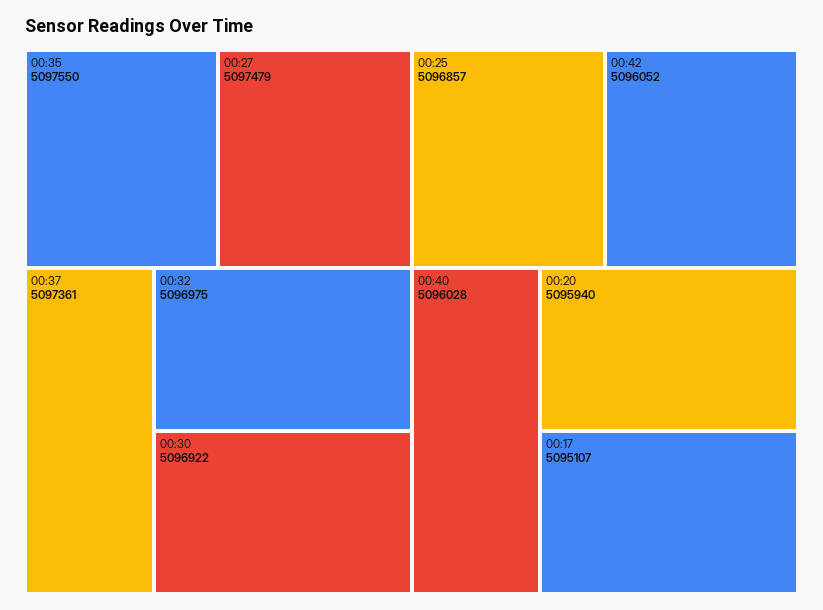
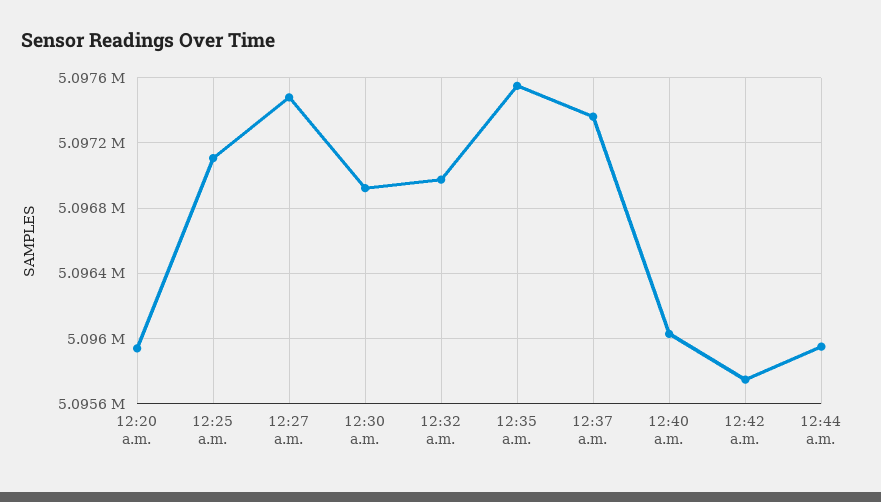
00:25: 5096857 -> 5097100
00:42: 5096052 -> 5095750
00:17: 5095107 -> none
12:44 a.m.: none -> 5095950

